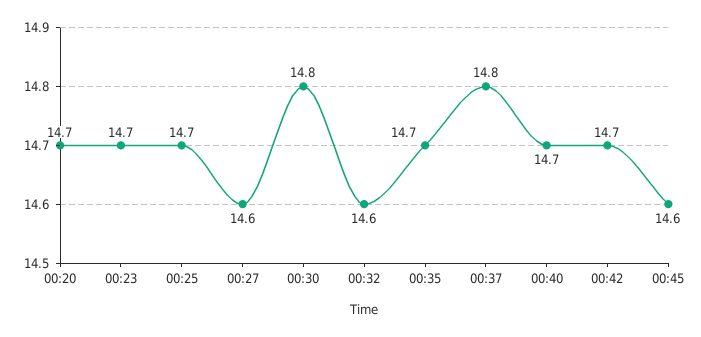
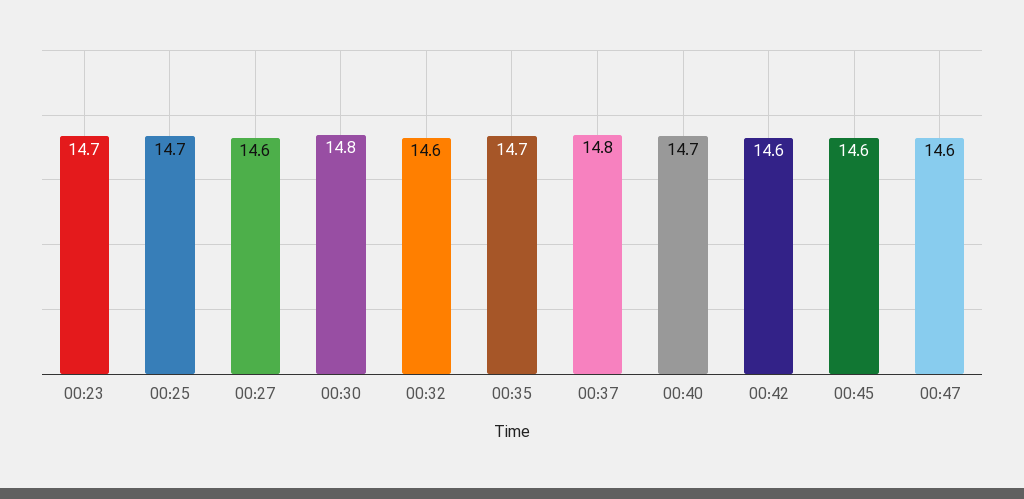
00:20: 14.7 -> none
00:42: 14.7 -> 14.6
00:47: none -> 14.6

